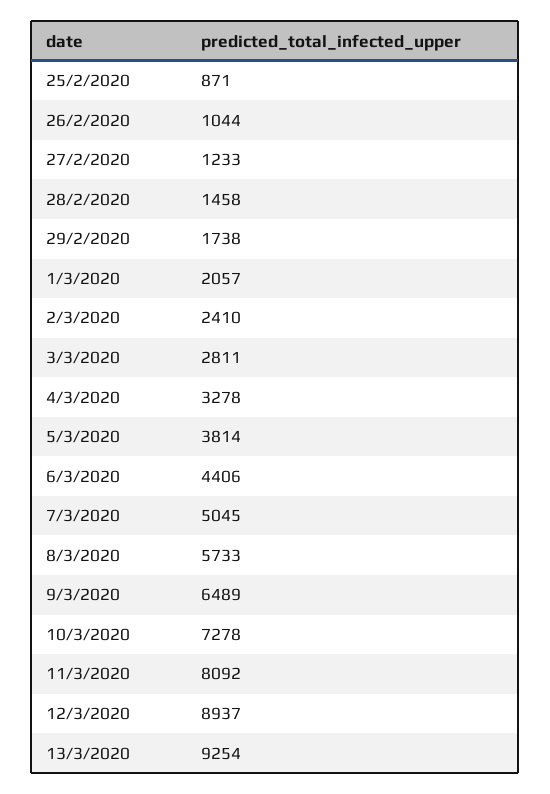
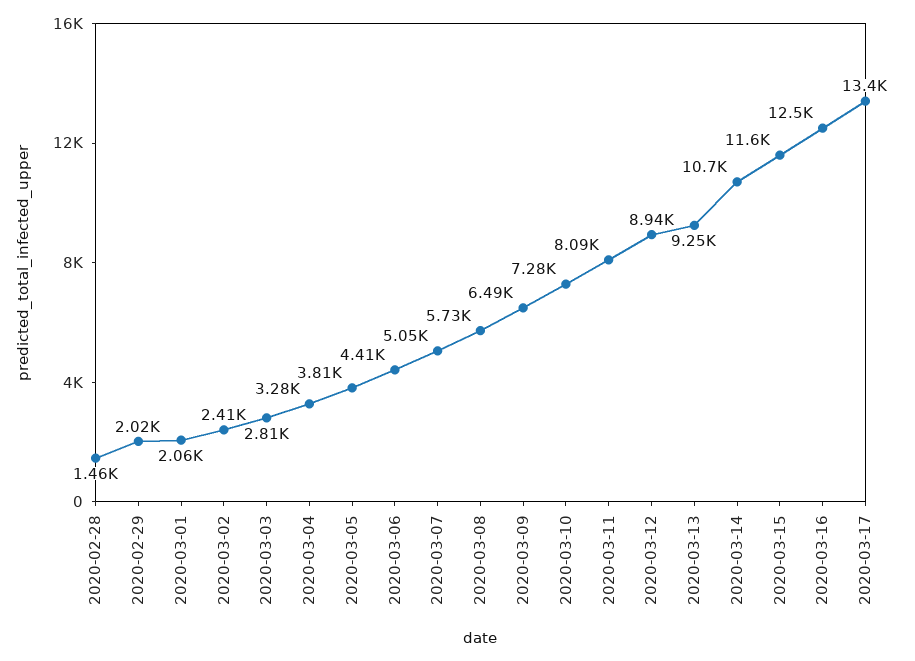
25/2/2020: 871 -> none
26/2/2020: 1044 -> none
27/2/2020: 1233 -> none
29/2/2020: 1738 -> 2020
2020-03-14: none -> 10700
2020-03-15: none -> 11600
2020-03-16: none -> 12500
2020-03-17: none -> 13400

